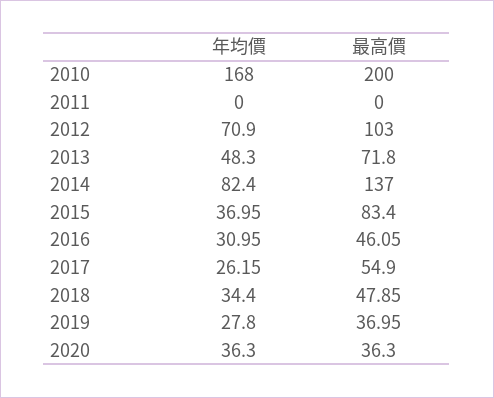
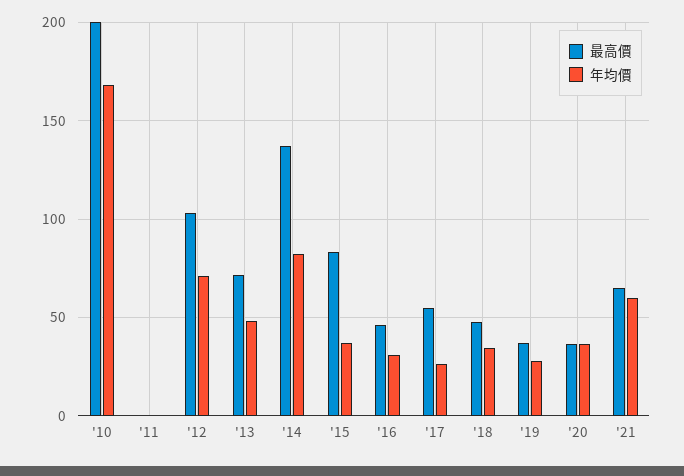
最高價, '21: none -> 65
年均價, '21: none -> 60

